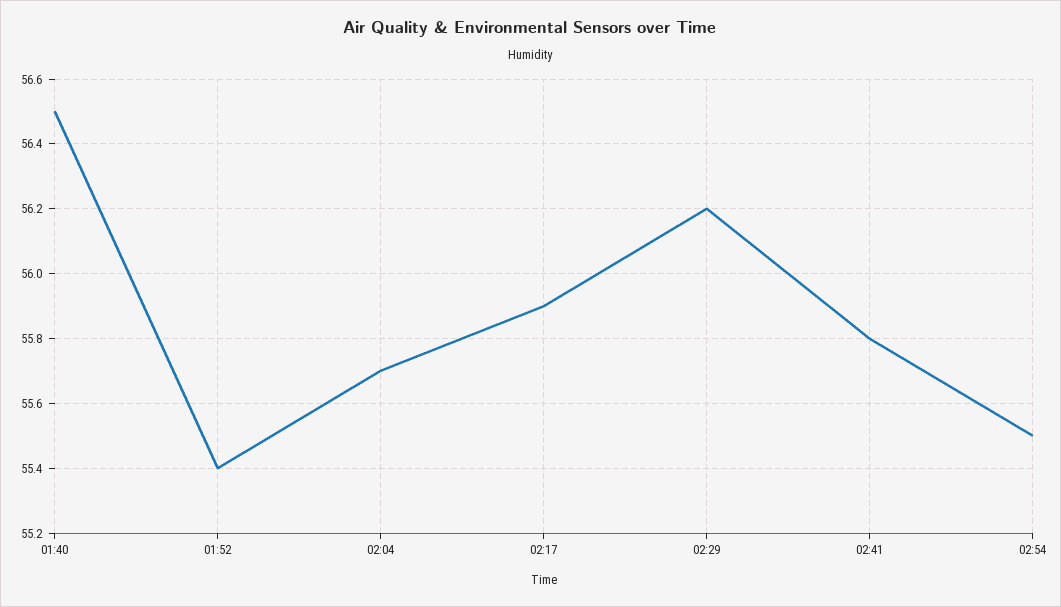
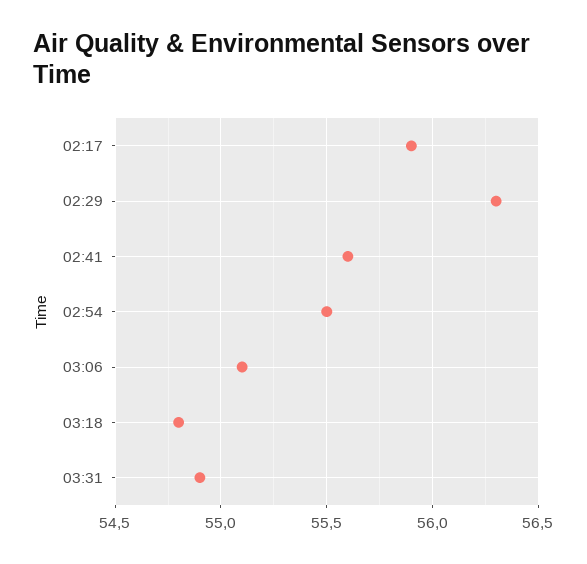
01:40: 56.5 -> none
01:52: 55.4 -> none
02:04: 55.7 -> none
02:29: 56.2 -> 56.3
02:41: 55.8 -> 55.6
03:06: none -> 55.1
03:18: none -> 54.8
03:31: none -> 54.9

